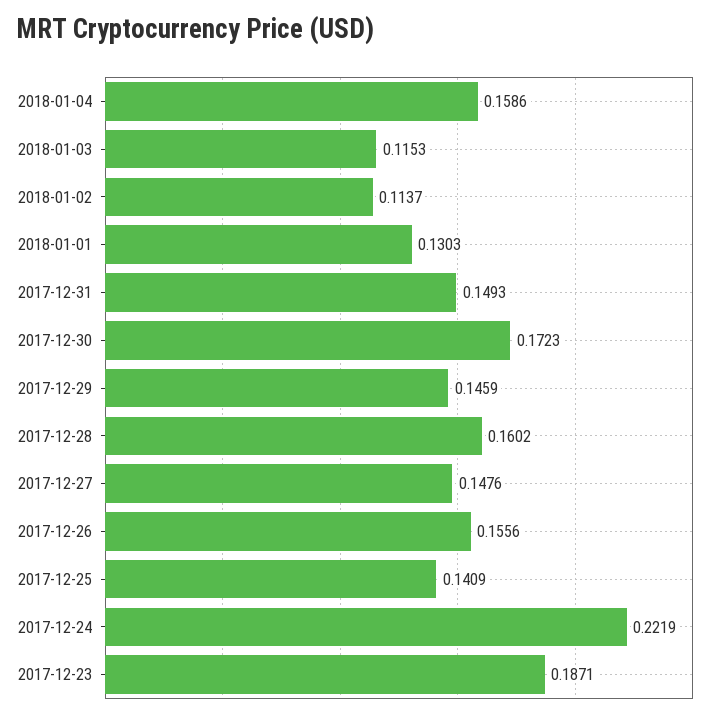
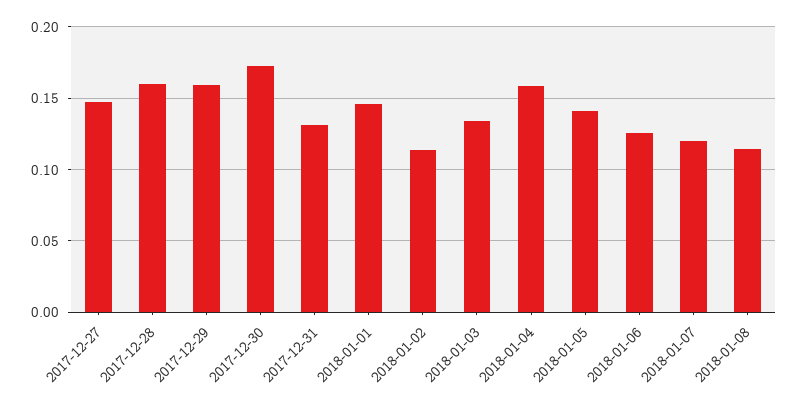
2018-01-03: 0.1153 -> 0.135
2018-01-01: 0.1303 -> 0.145
2017-12-31: 0.1493 -> 0.13
2017-12-29: 0.1459 -> 0.16
2017-12-26: 0.1556 -> none
2017-12-25: 0.1409 -> none
2017-12-24: 0.2219 -> none
2017-12-23: 0.1871 -> none
2018-01-05: none -> 0.14
2018-01-06: none -> 0.125
2018-01-07: none -> 0.12
2018-01-08: none -> 0.115

